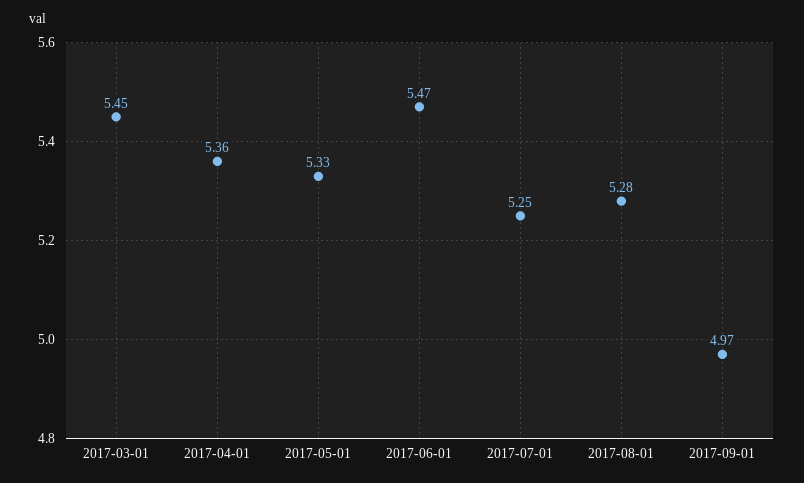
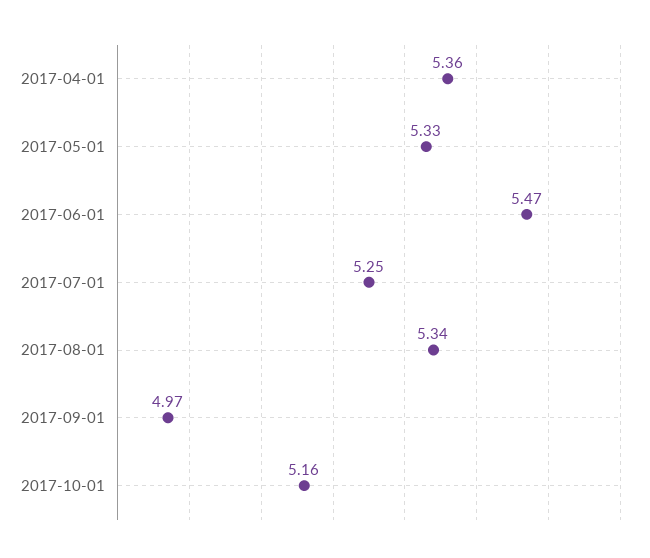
2017-03-01: 5.45 -> none
2017-08-01: 5.28 -> 5.34
2017-10-01: none -> 5.16

